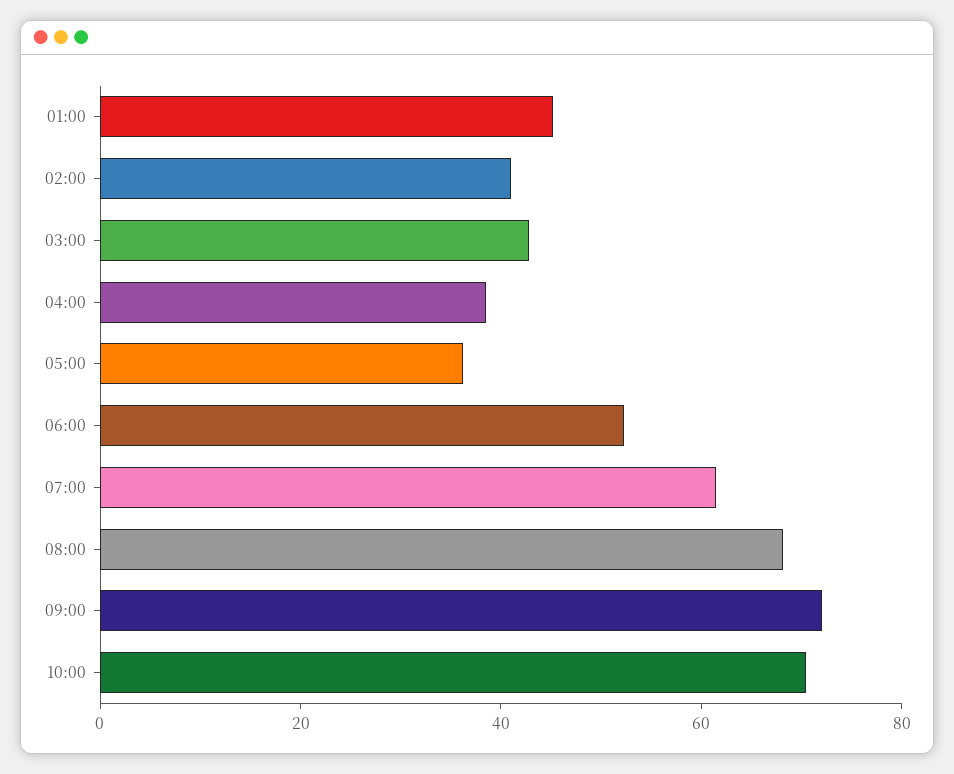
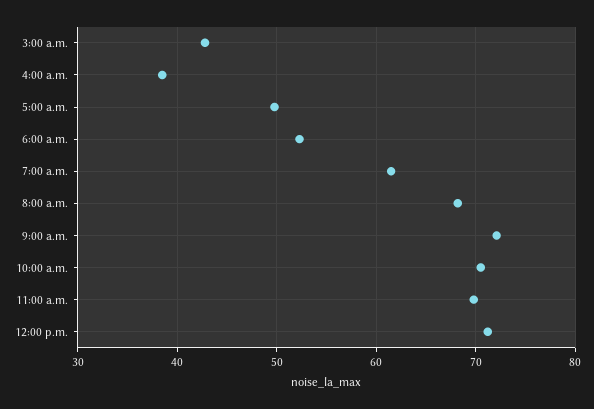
01:00: 45 -> none
02:00: 40 -> none
05:00: 35 -> 50
11:00 a.m.: none -> 70
12:00 p.m.: none -> 71

